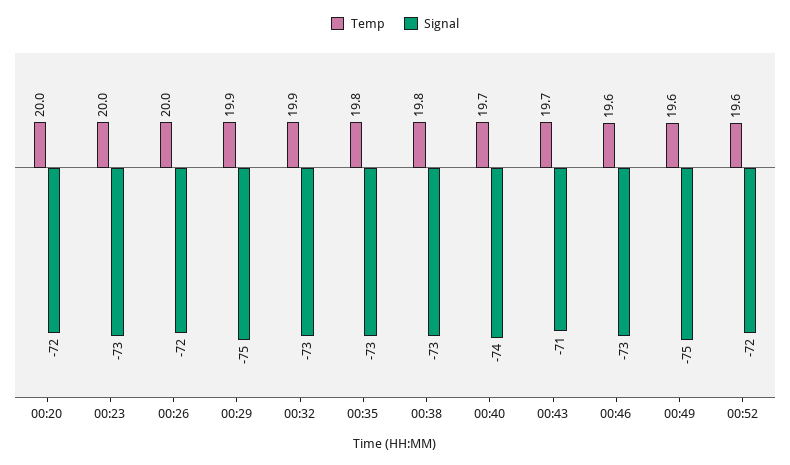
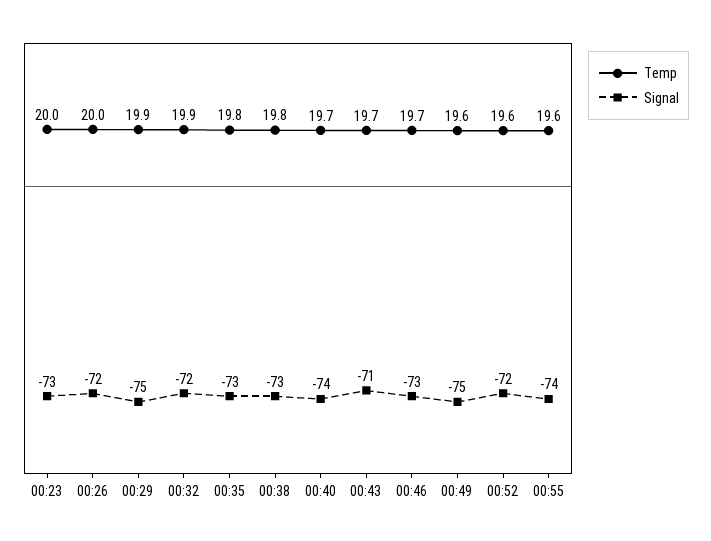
Temp, 00:20: 20 -> none
Signal, 00:20: -72 -> none
Signal, 00:32: -73 -> -72
Temp, 00:46: 19.6 -> 19.7
Temp, 00:55: none -> 19.6
Signal, 00:55: none -> -74

